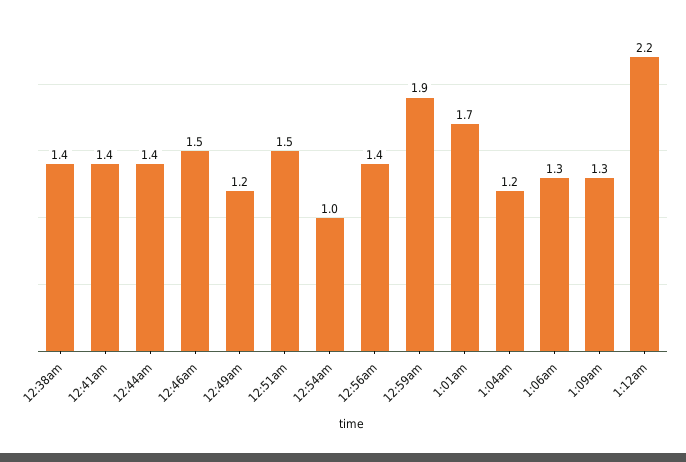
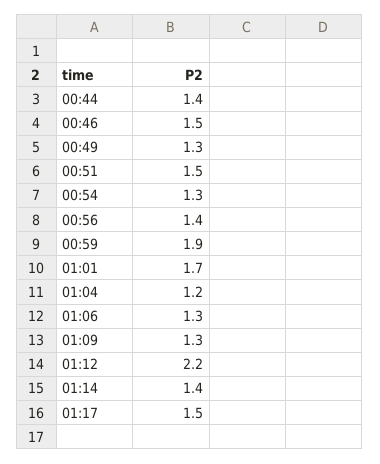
12:38am: 1.4 -> none
12:41am: 1.4 -> none
12:49am: 1.2 -> 1.3
12:54am: 1 -> 1.3
01:14: none -> 1.4
01:17: none -> 1.5

